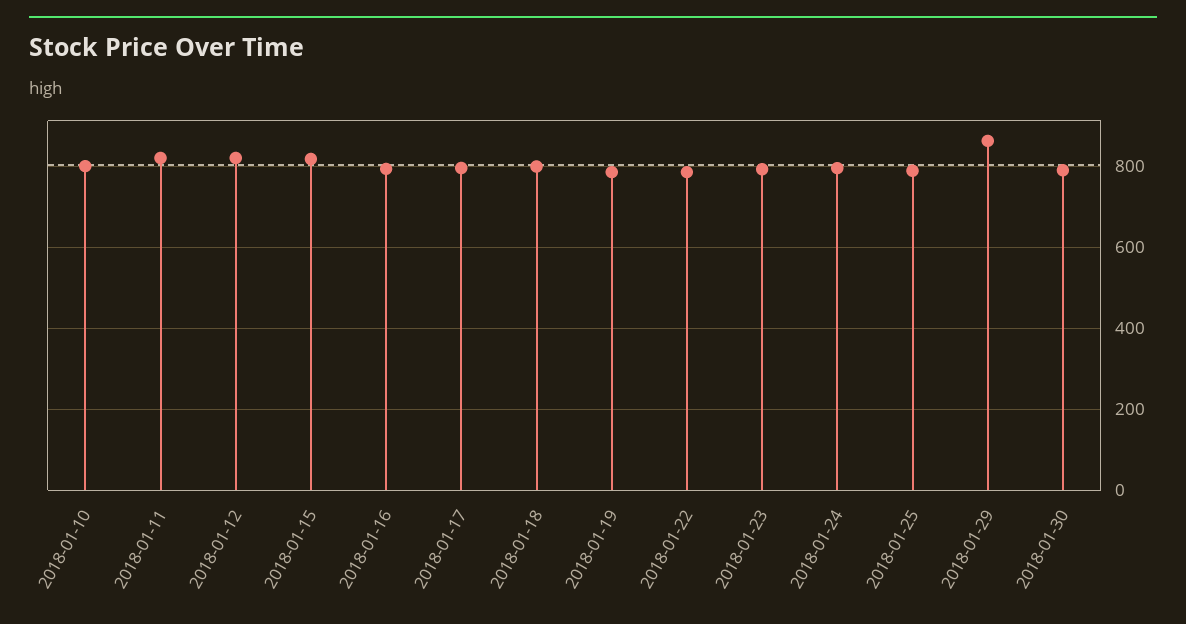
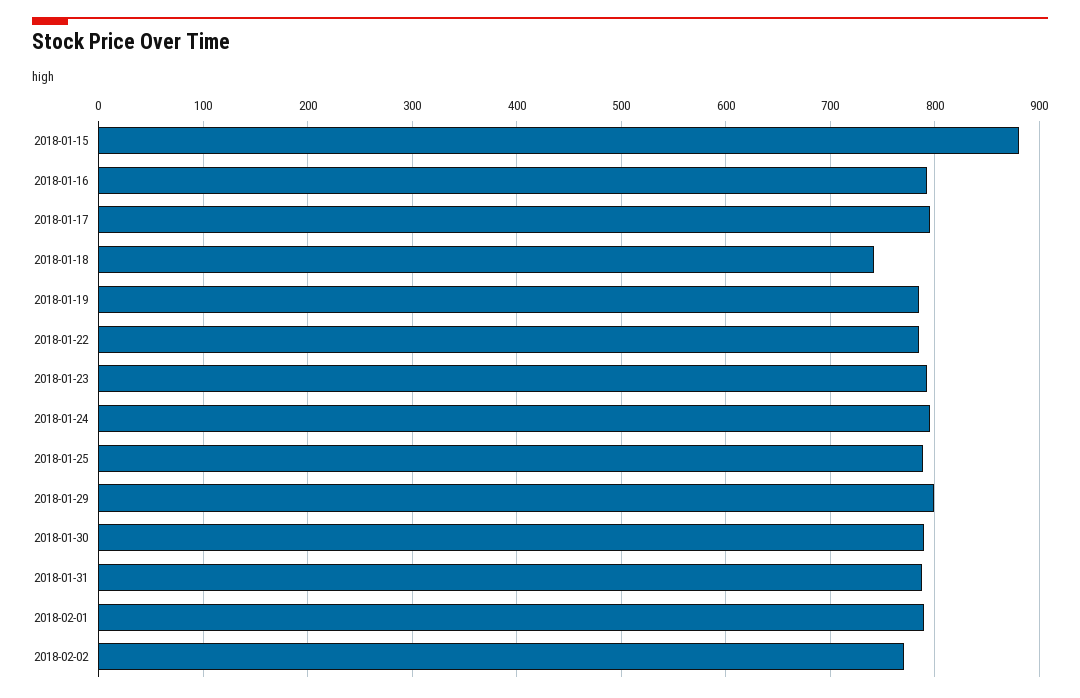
2018-01-10: 800 -> none
2018-01-11: 820 -> none
2018-01-12: 820 -> none
2018-01-15: 820 -> 880
2018-01-18: 800 -> 740
2018-01-29: 860 -> 800
2018-01-31: none -> 790
2018-02-01: none -> 790
2018-02-02: none -> 770

